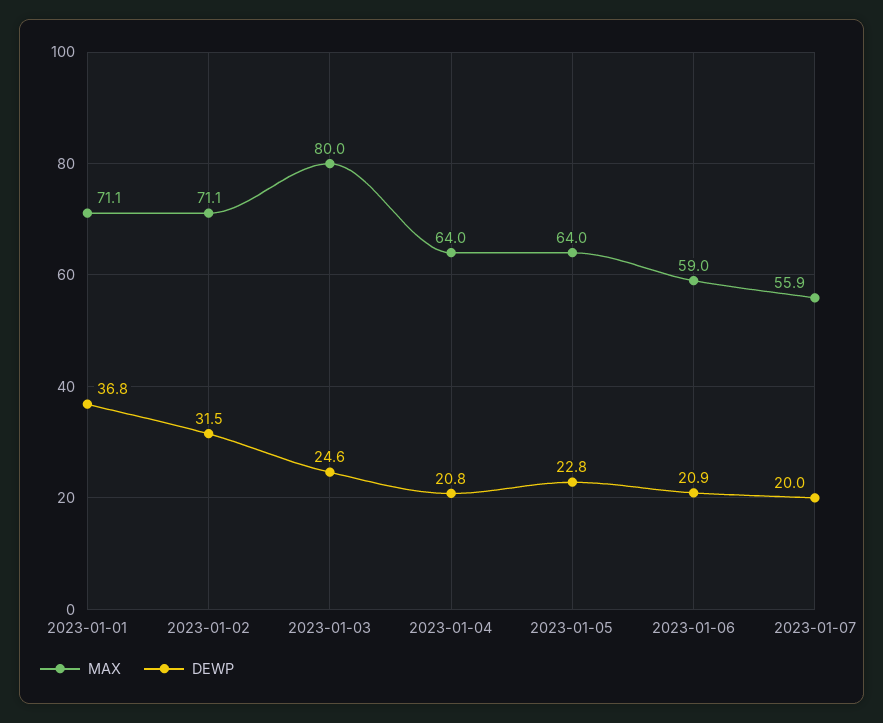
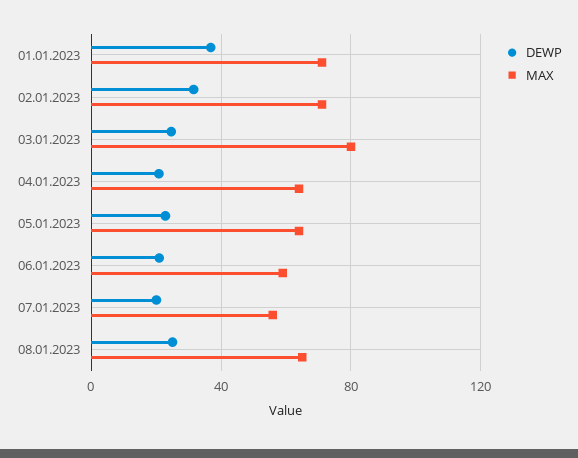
DEWP, 08.01.2023: none -> 25
MAX, 08.01.2023: none -> 65

